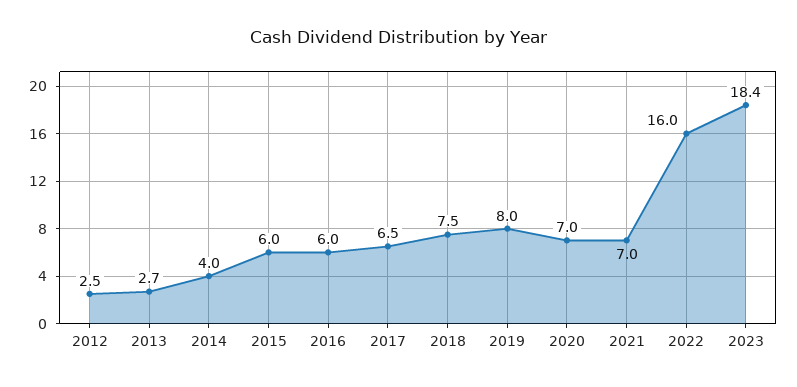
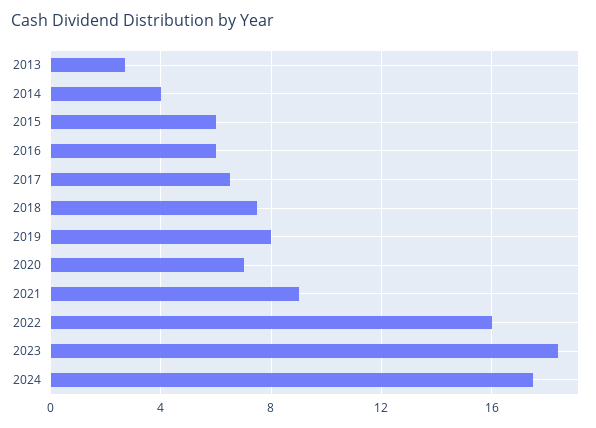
2012: 2.5 -> none
2021: 7 -> 9
2024: none -> 17.5

